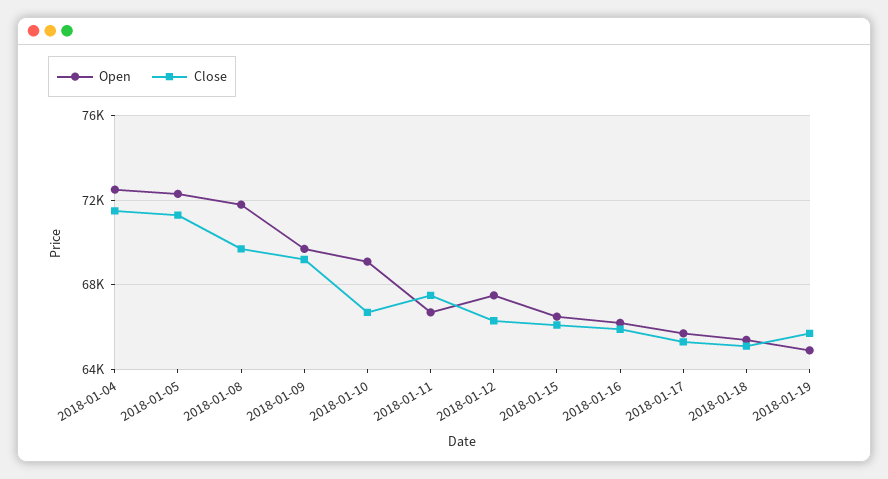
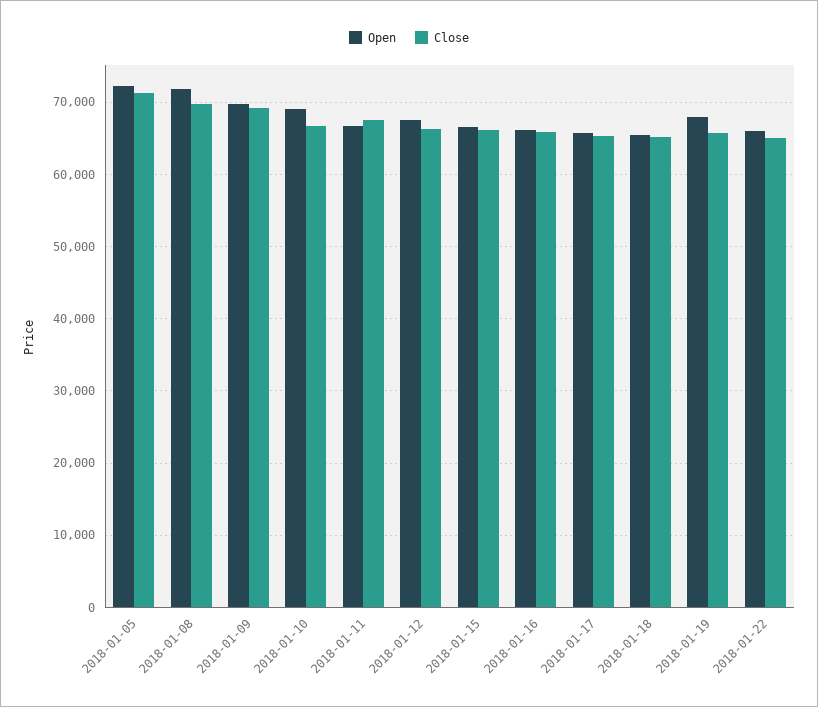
Open, 2018-01-04: 72500 -> none
Close, 2018-01-04: 71500 -> none
Open, 2018-01-19: 65000 -> 68000
Open, 2018-01-22: none -> 66000
Close, 2018-01-22: none -> 65000

